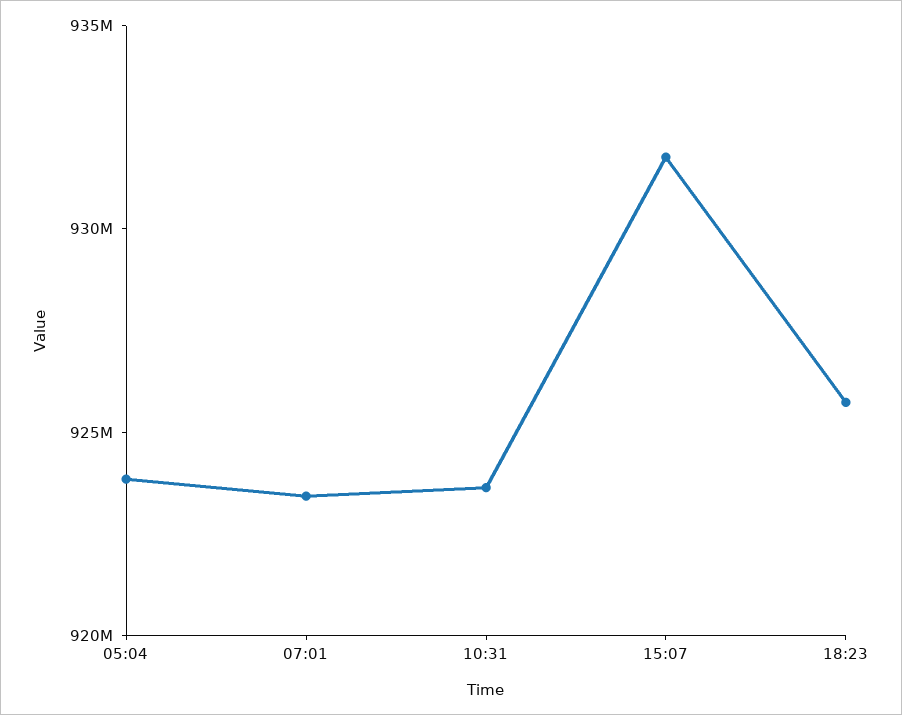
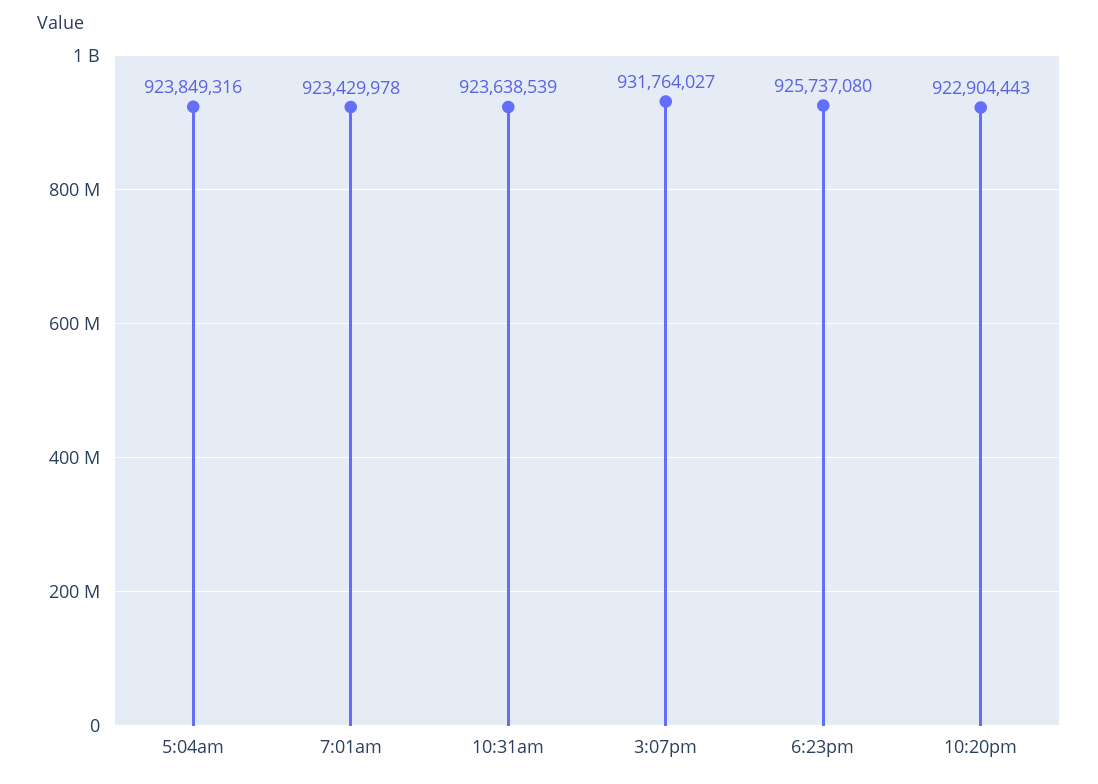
10:20pm: none -> 922904443

